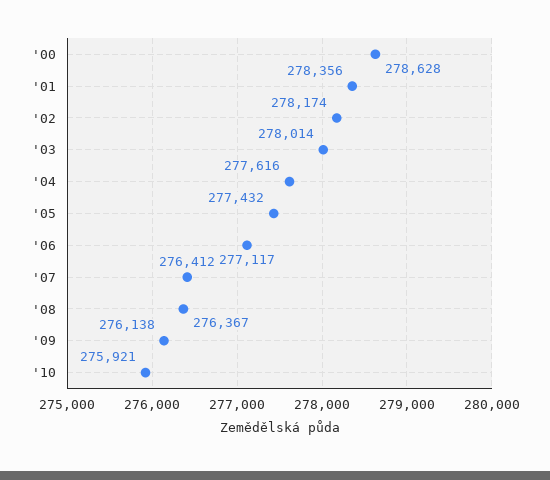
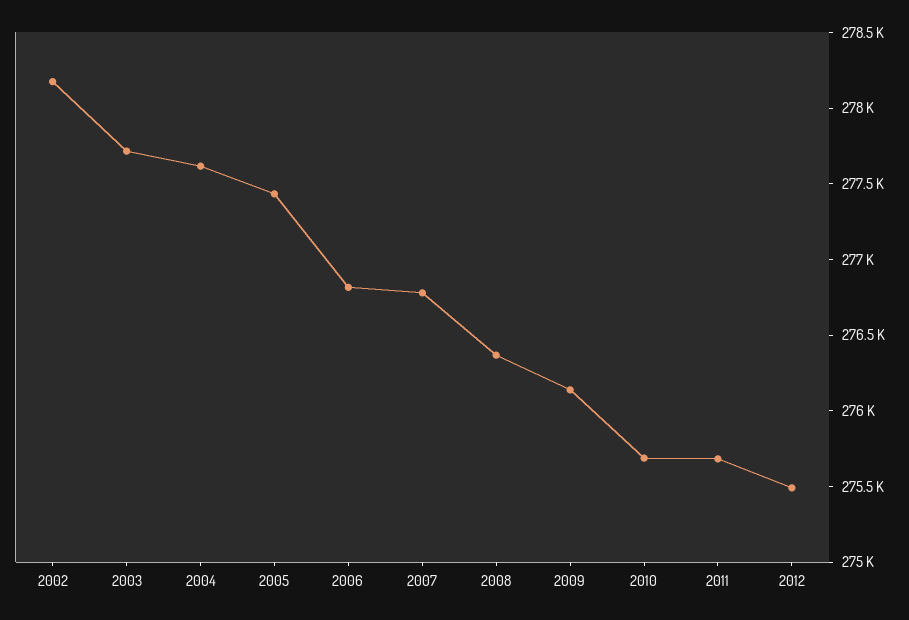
'00: 278628 -> none
'01: 278356 -> none
'03: 278014 -> 277700
'06: 277117 -> 276800
'07: 276412 -> 276800
'10: 275921 -> 275700
2011: none -> 275700
2012: none -> 275500

